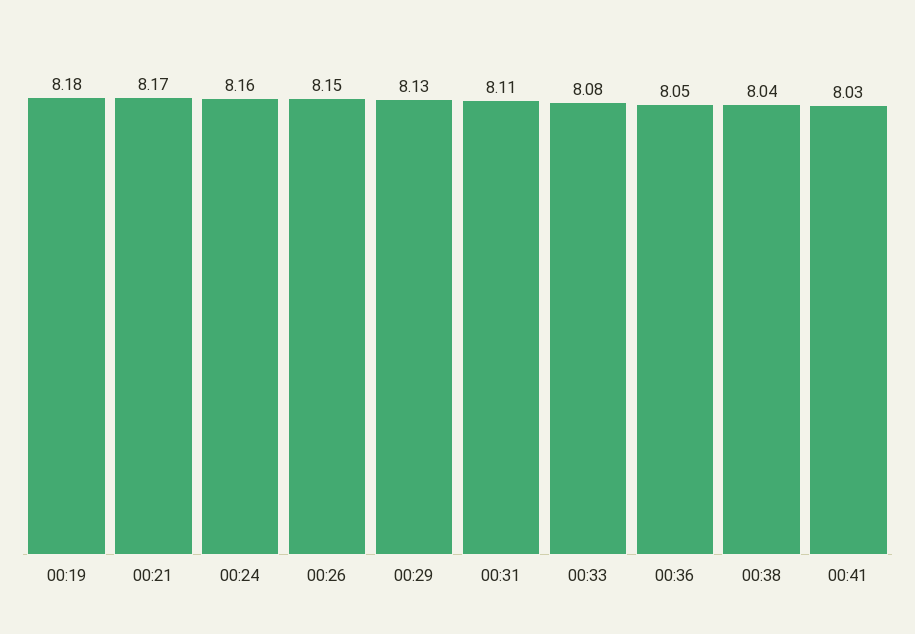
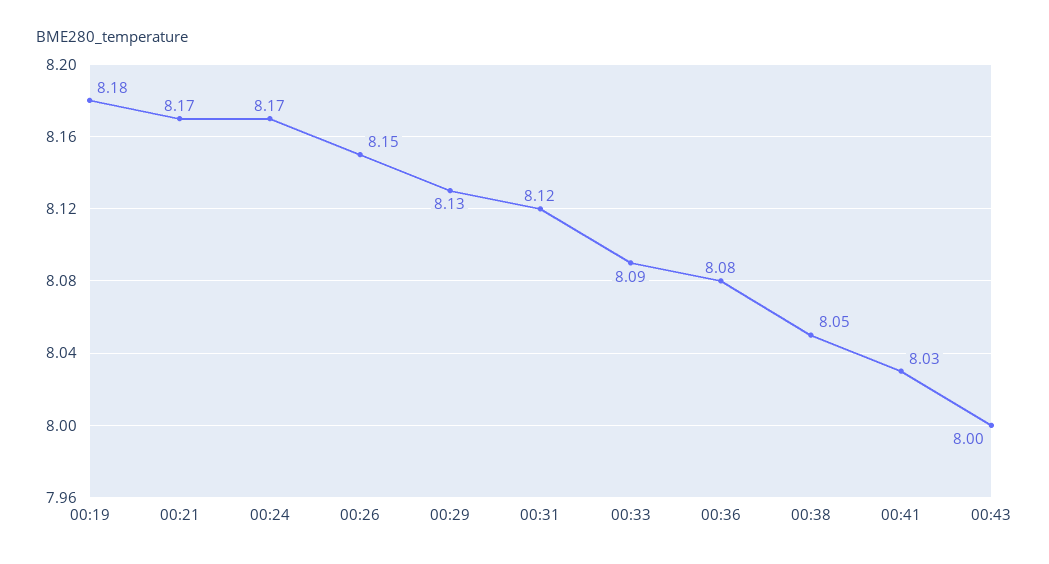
00:24: 8.16 -> 8.17
00:31: 8.11 -> 8.12
00:33: 8.08 -> 8.09
00:36: 8.05 -> 8.08
00:38: 8.04 -> 8.05
00:43: none -> 8

